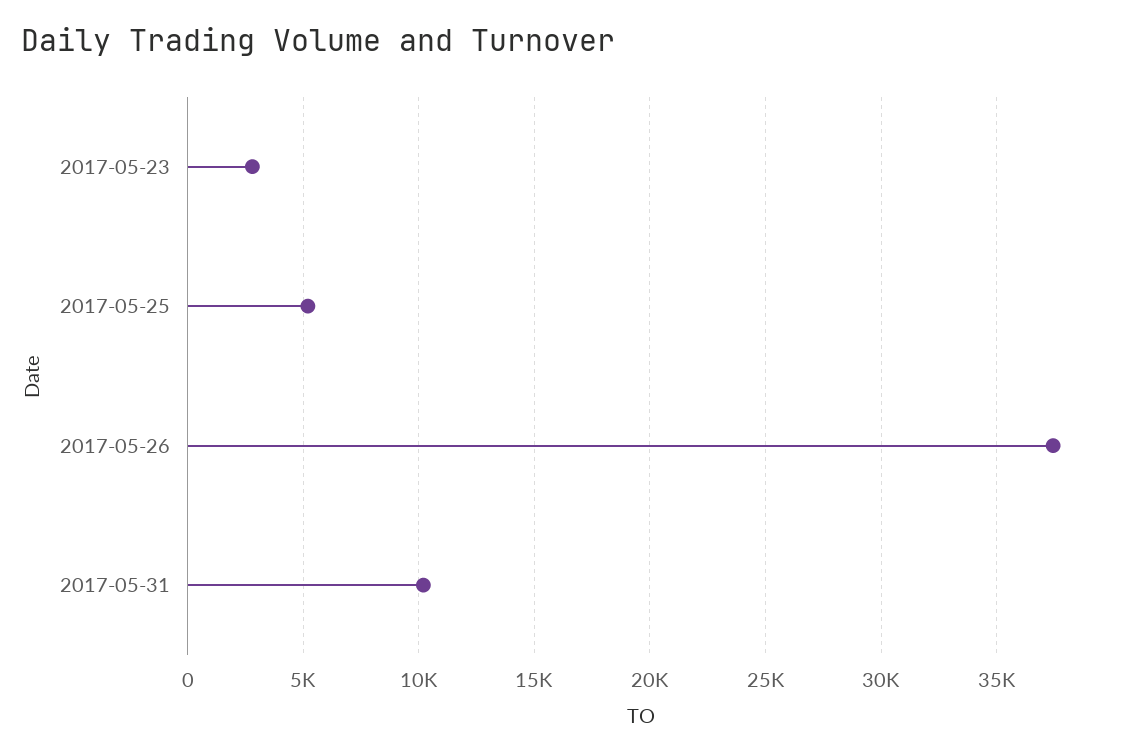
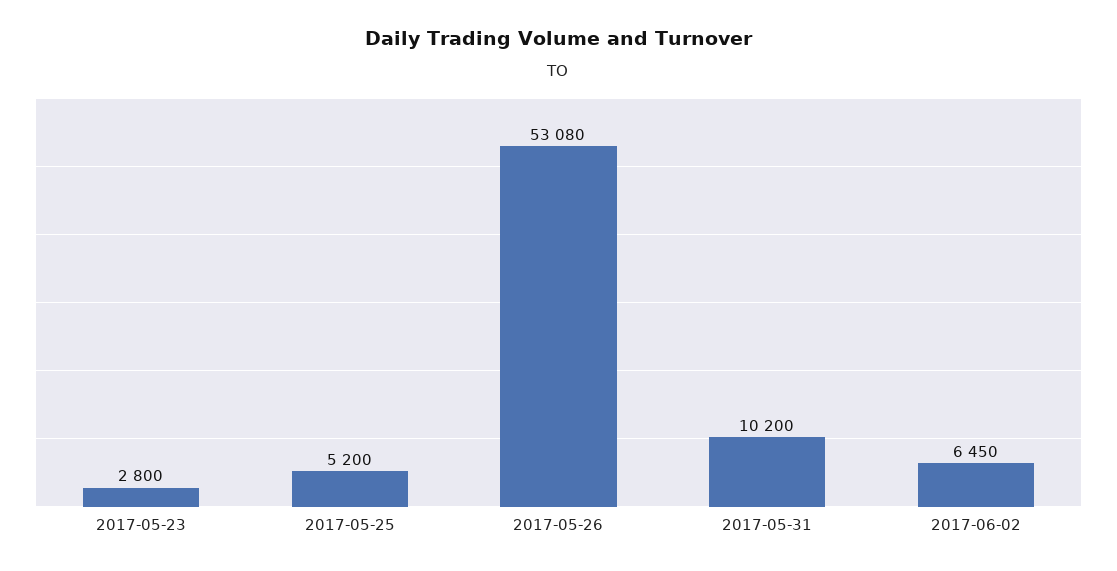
2017-05-26: 37500 -> 53080
2017-06-02: none -> 6450

